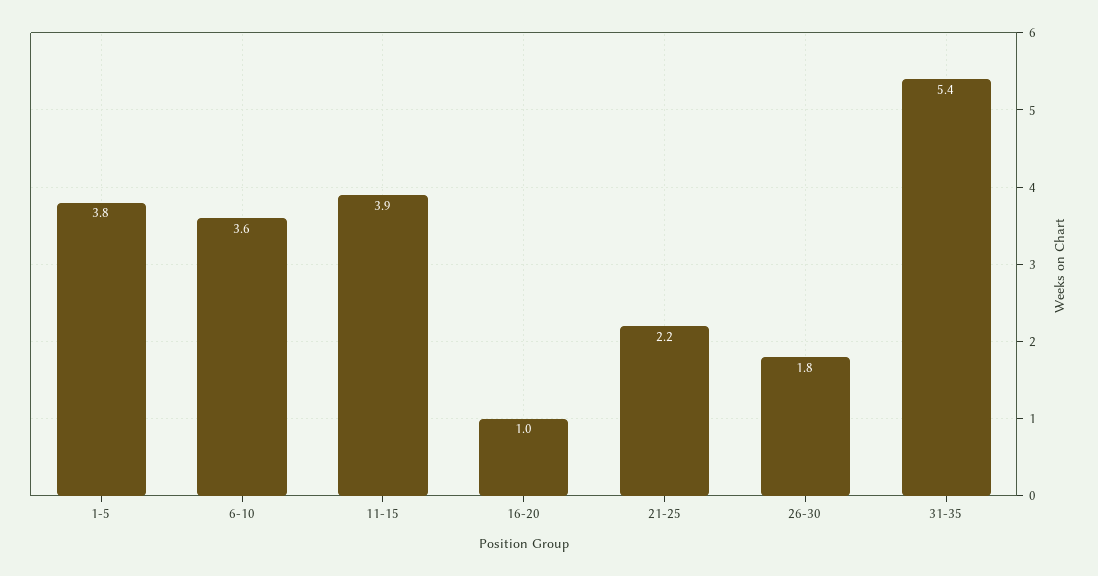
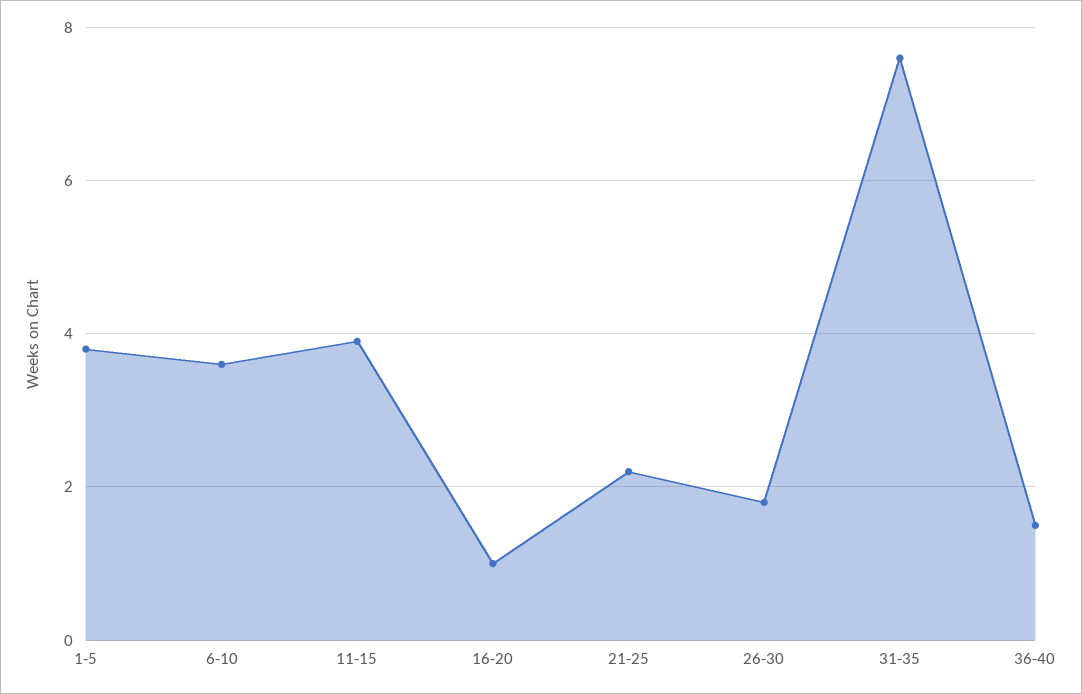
31-35: 5.4 -> 7.5
36-40: none -> 1.5

